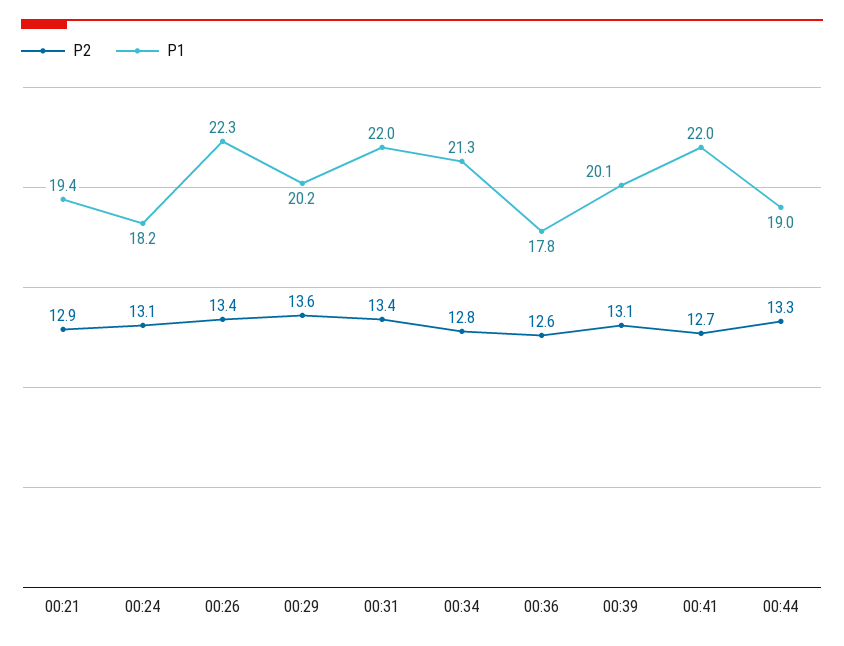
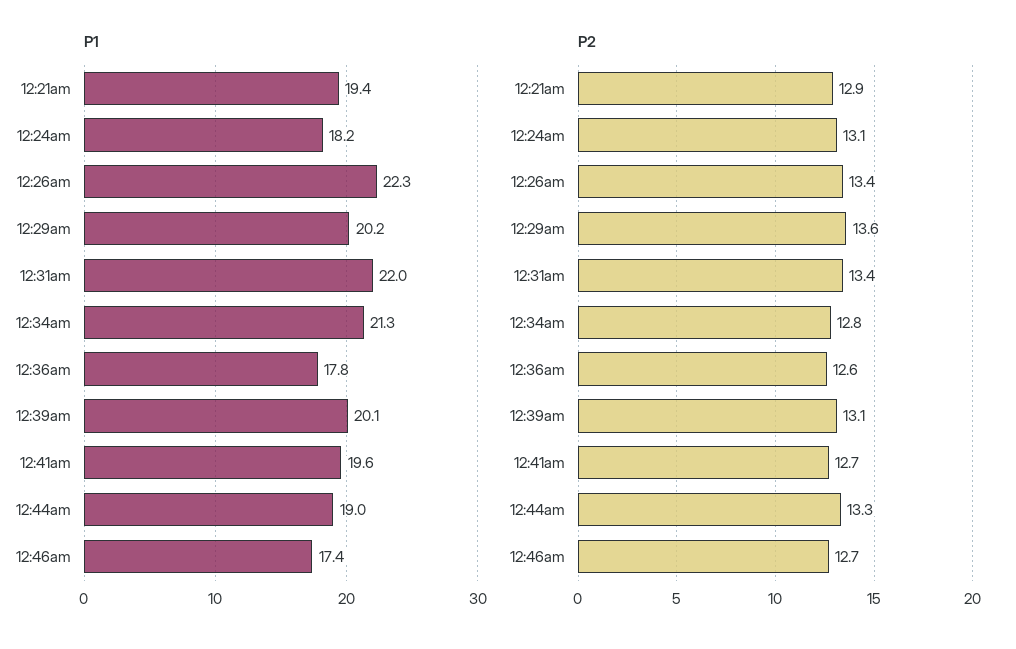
P1, 00:41: 22 -> 19.6
P1, 12:46am: none -> 17.4
P2, 12:46am: none -> 12.7

